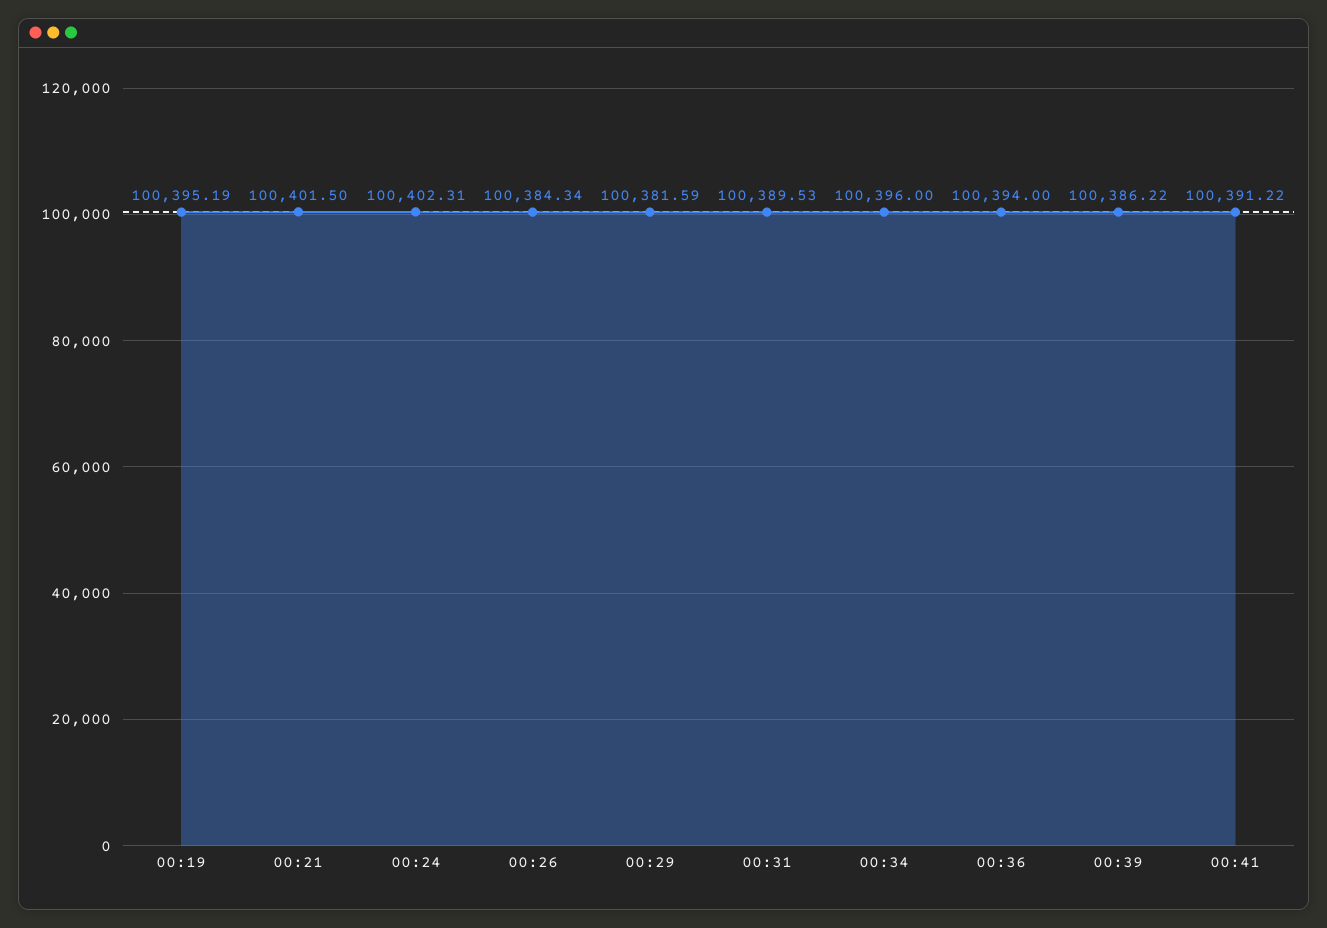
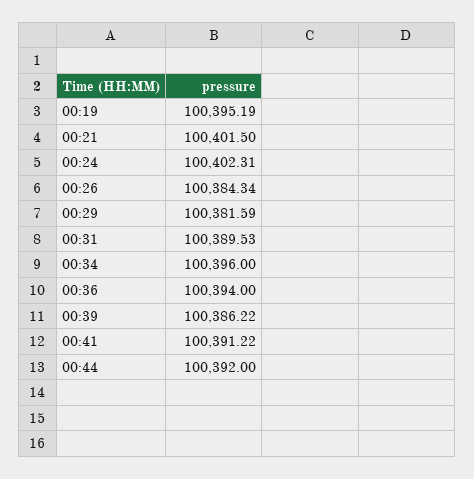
00:44: none -> 100392

